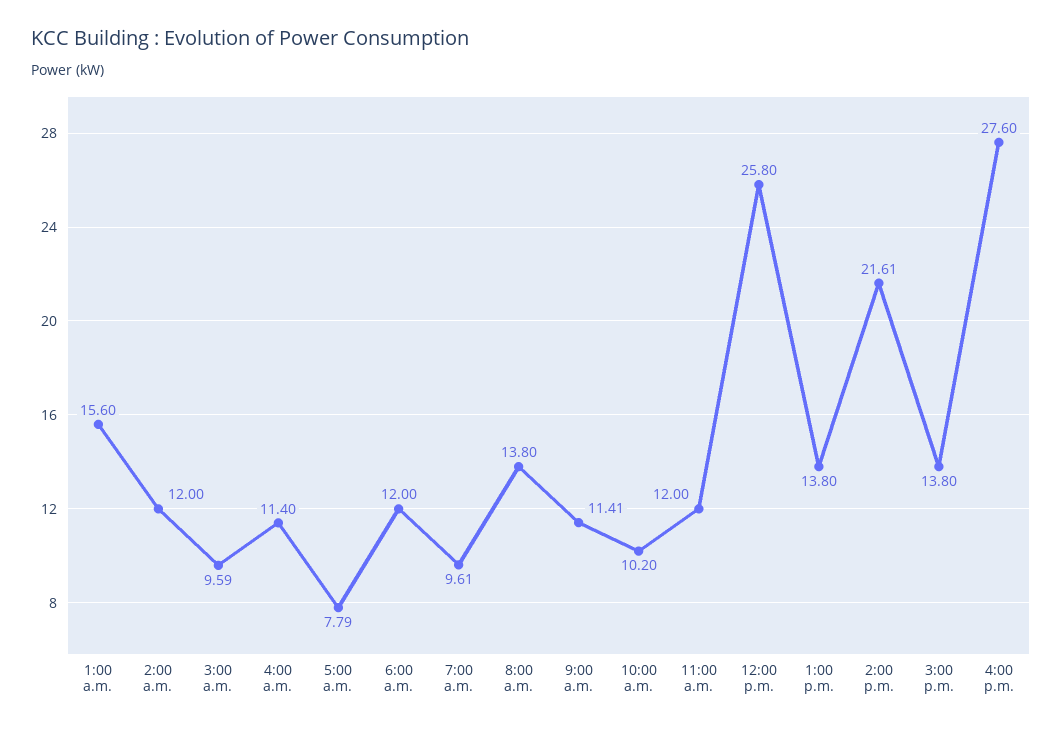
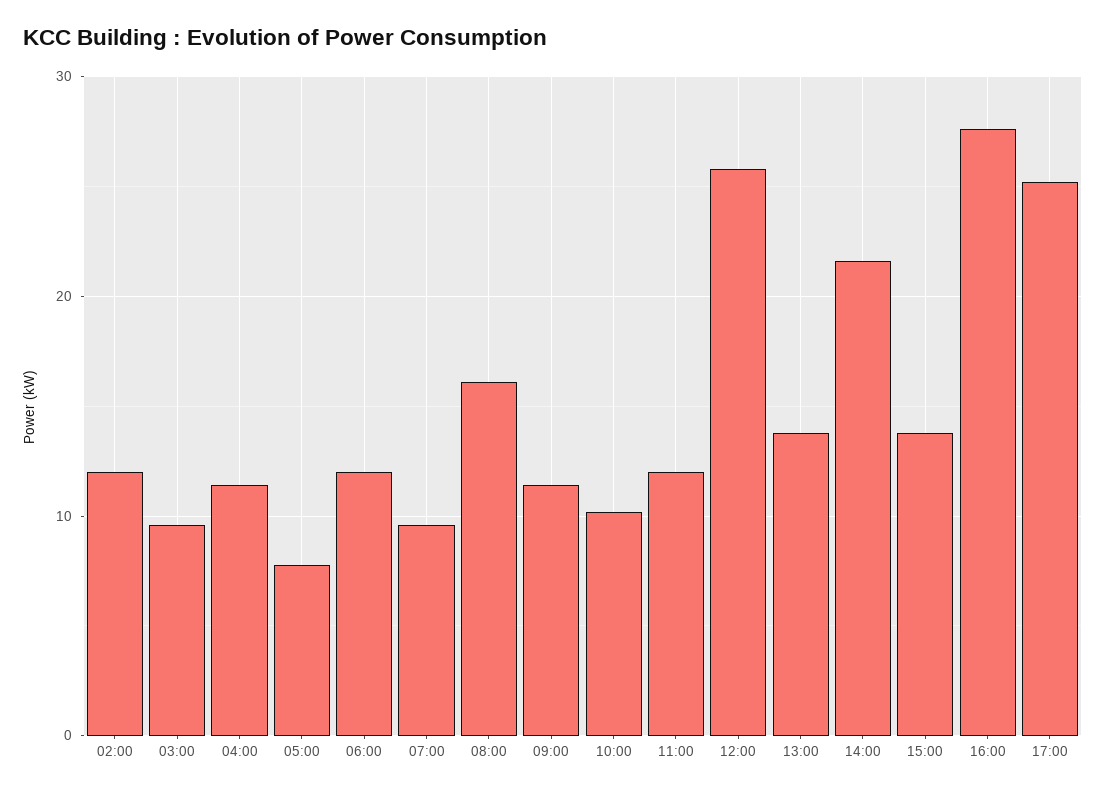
1:00 a.m.: 15.6 -> none
8:00 a.m.: 13.8 -> 16
17:00: none -> 25

